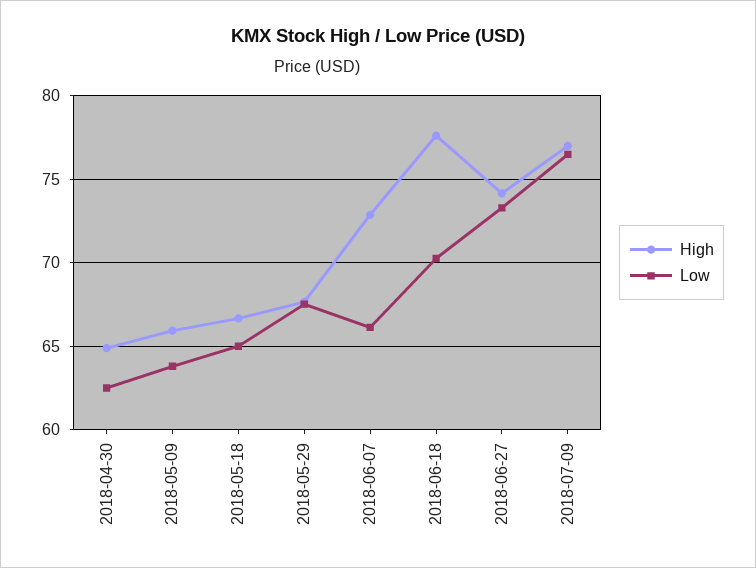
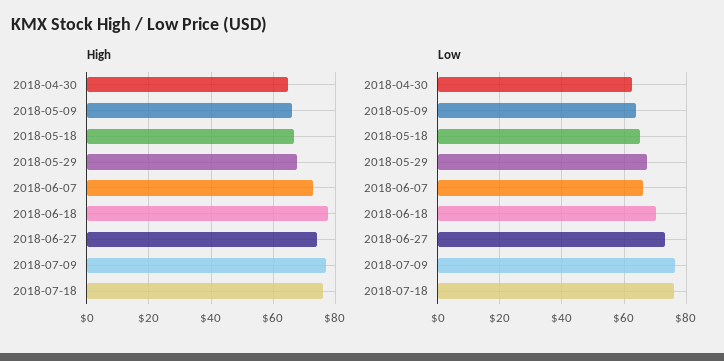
High, 2018-07-18: none -> 76
Low, 2018-07-18: none -> 76

